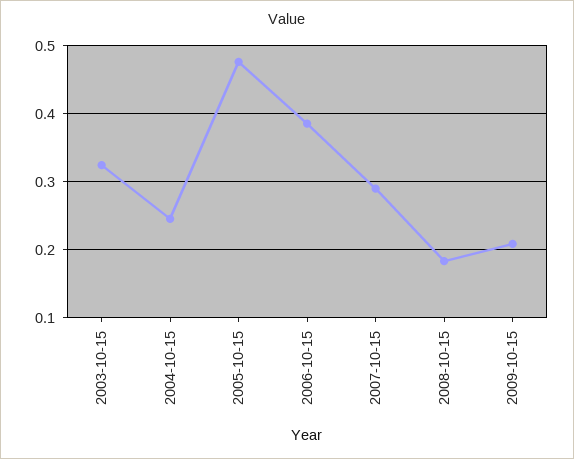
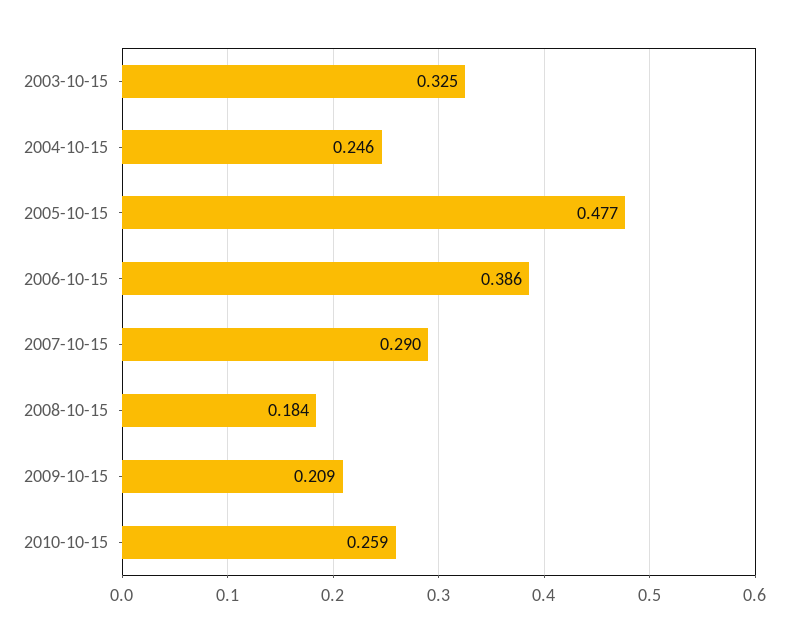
2010-10-15: none -> 0.259

